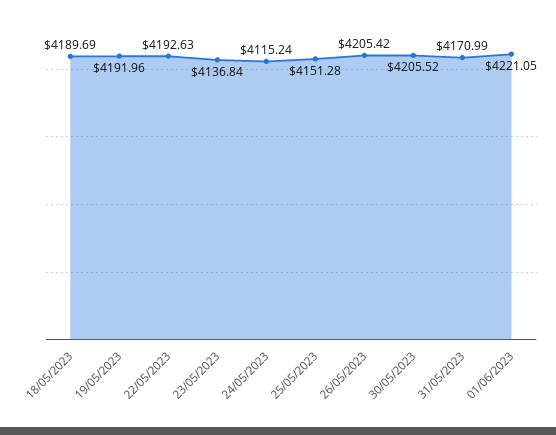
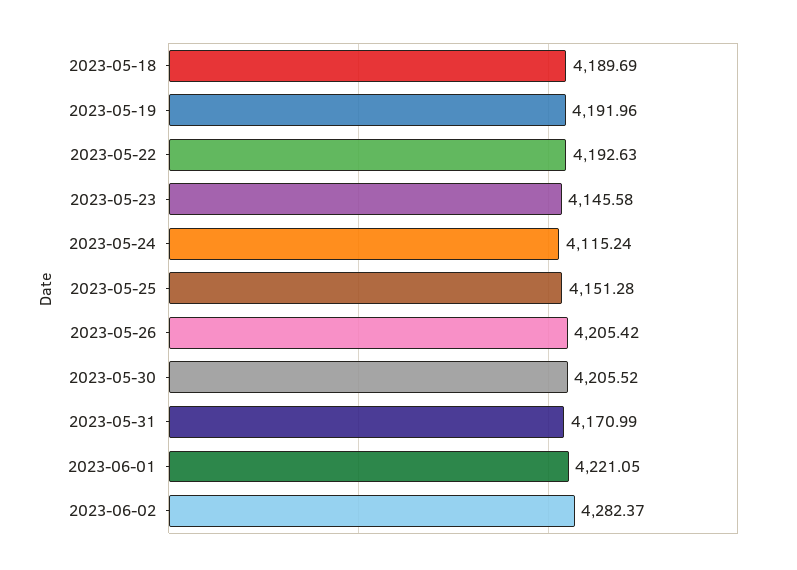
23/05/2023: 4136.84 -> 4145.58
2023-06-02: none -> 4282.37

